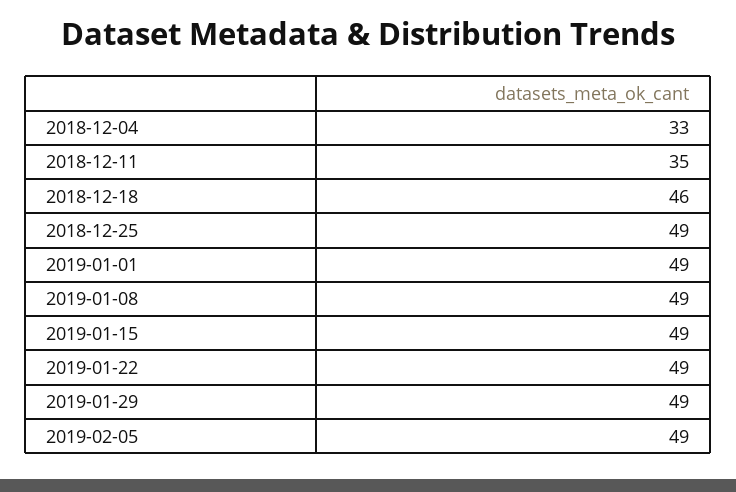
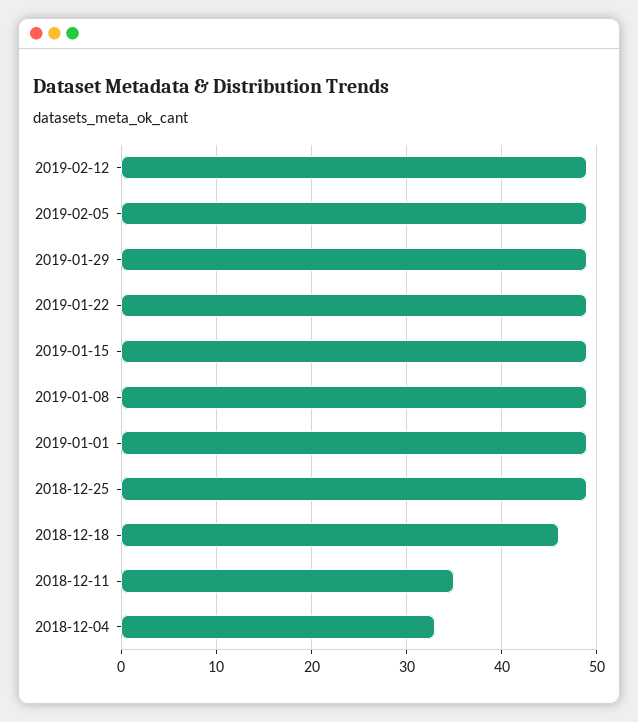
2019-02-12: none -> 49

